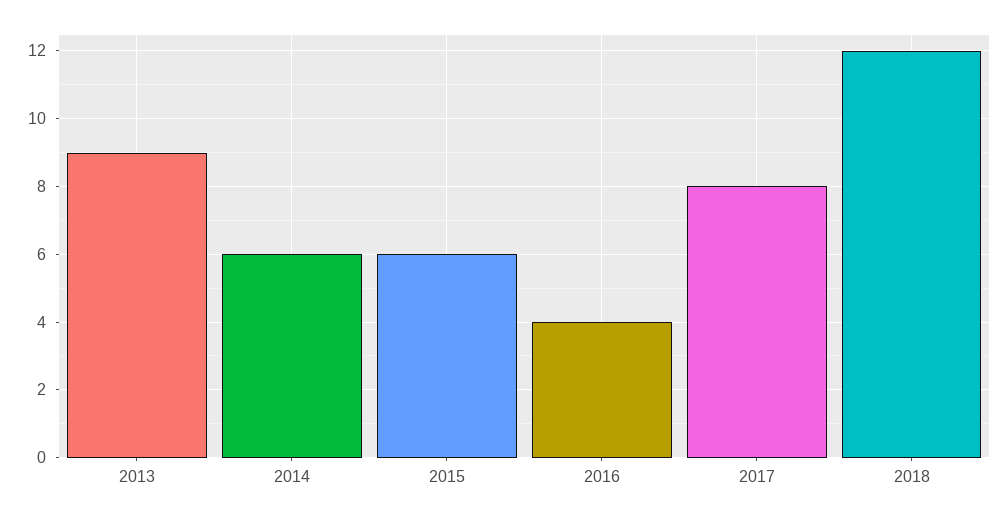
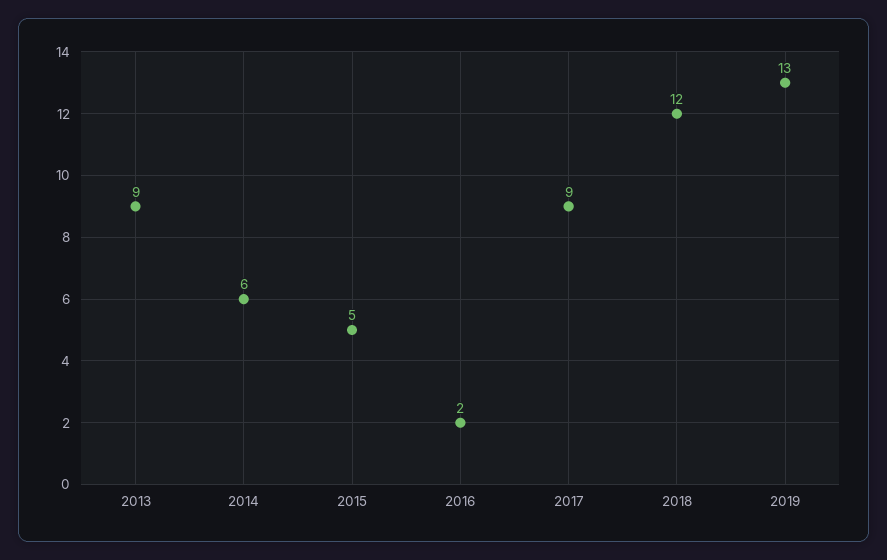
2015: 6 -> 5
2016: 4 -> 2
2017: 8 -> 9
2019: none -> 13

